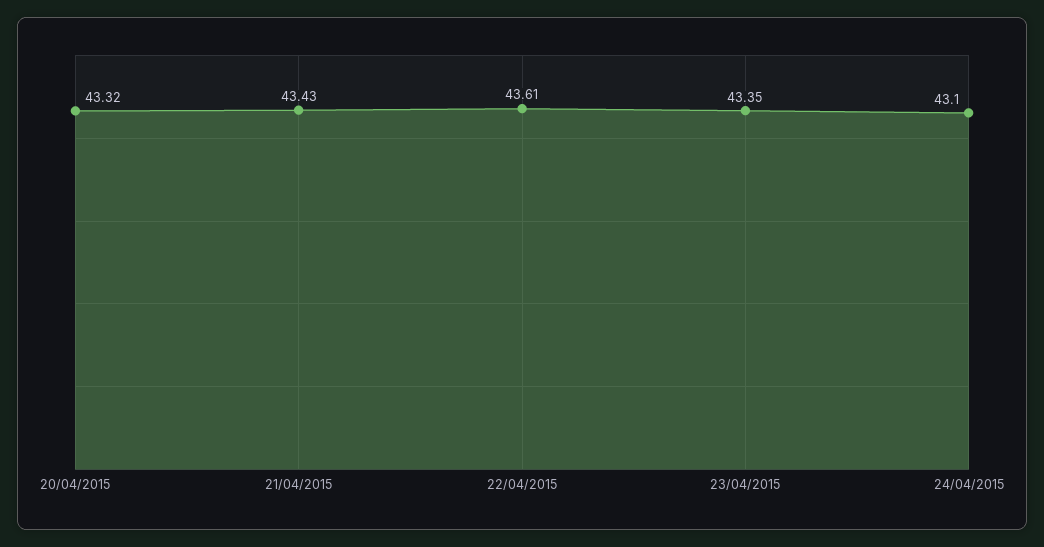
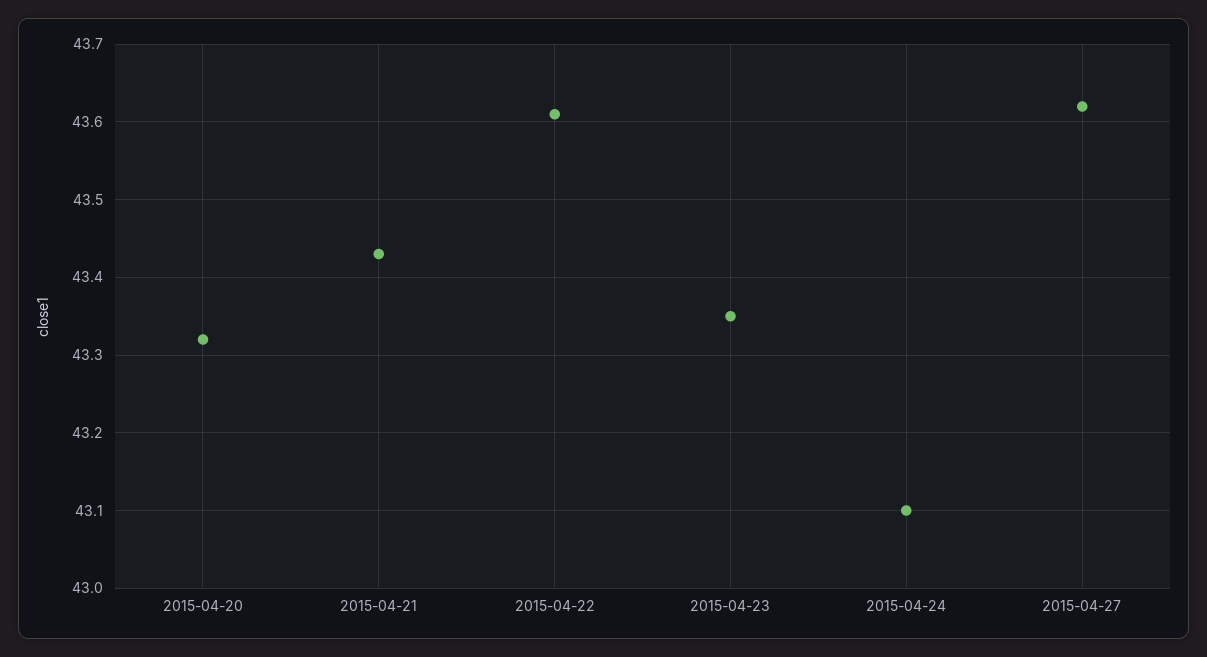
2015-04-27: none -> 43.62

